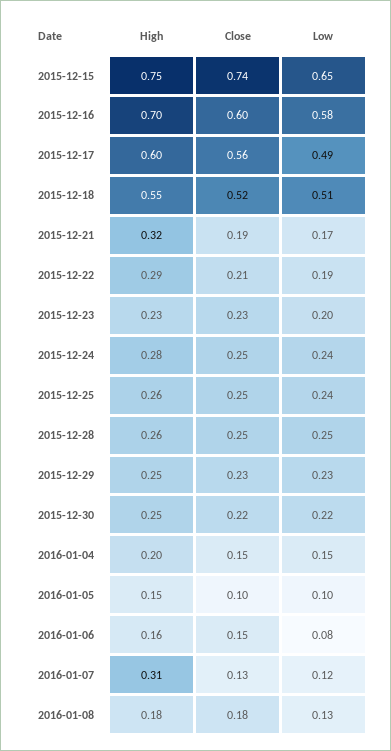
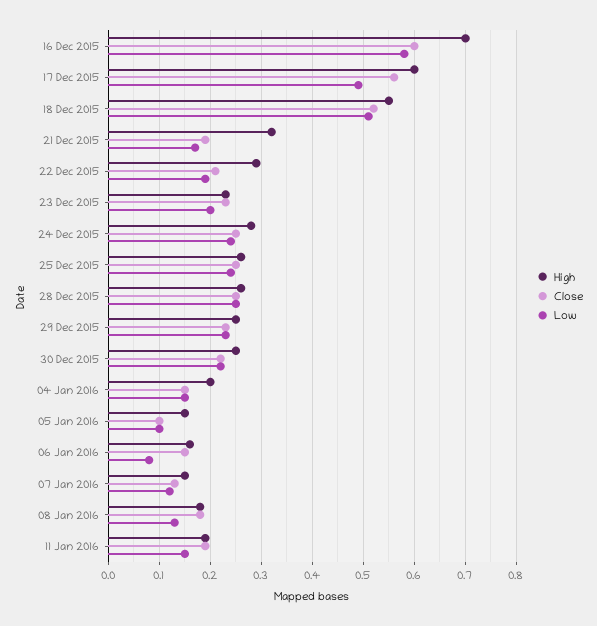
High, 2015-12-15: 0.75 -> none
Close, 2015-12-15: 0.74 -> none
Low, 2015-12-15: 0.65 -> none
High, 2016-01-07: 0.31 -> 0.15
High, 11 Jan 2016: none -> 0.2
Close, 11 Jan 2016: none -> 0.2
Low, 11 Jan 2016: none -> 0.15

